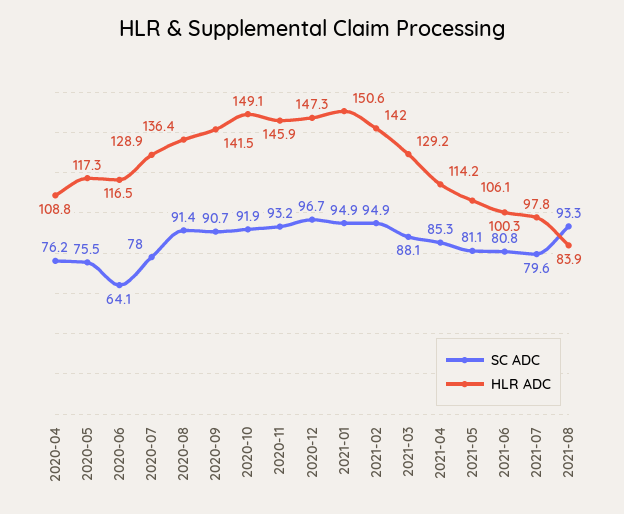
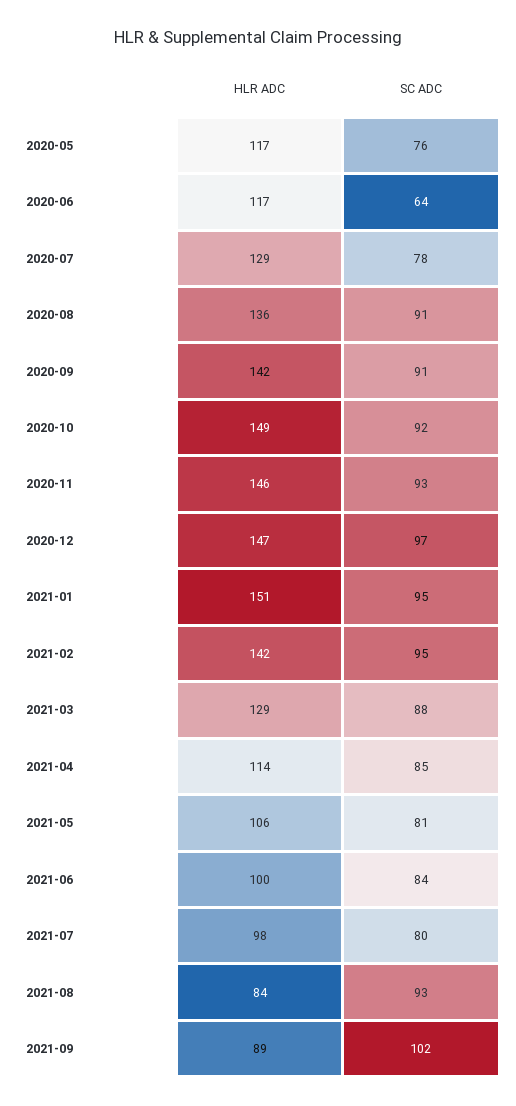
SC ADC, 2020-04: 76.2 -> none
HLR ADC, 2020-04: 108.8 -> none
SC ADC, 2021-06: 80.8 -> 84
HLR ADC, 2021-09: none -> 89
SC ADC, 2021-09: none -> 102

